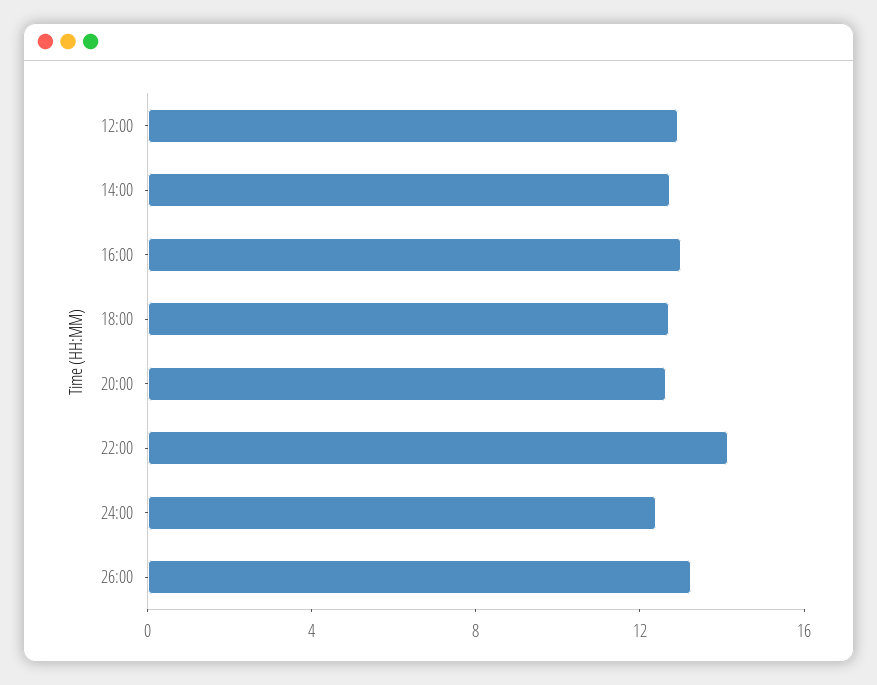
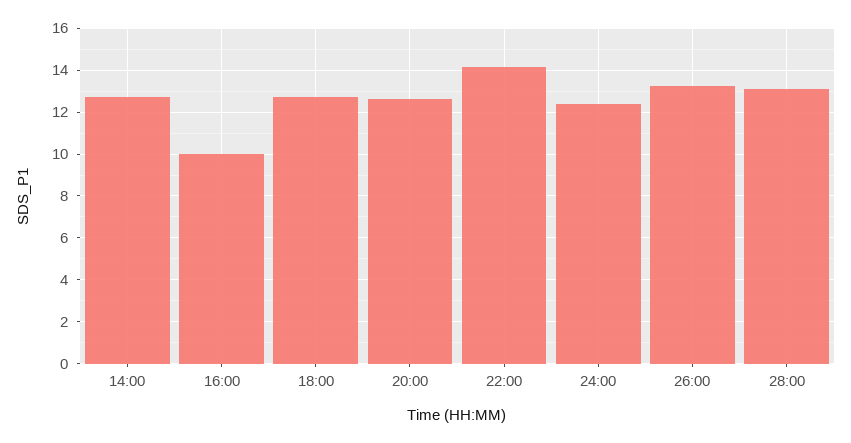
12:00: 13 -> none
16:00: 13 -> 10
28:00: none -> 13

